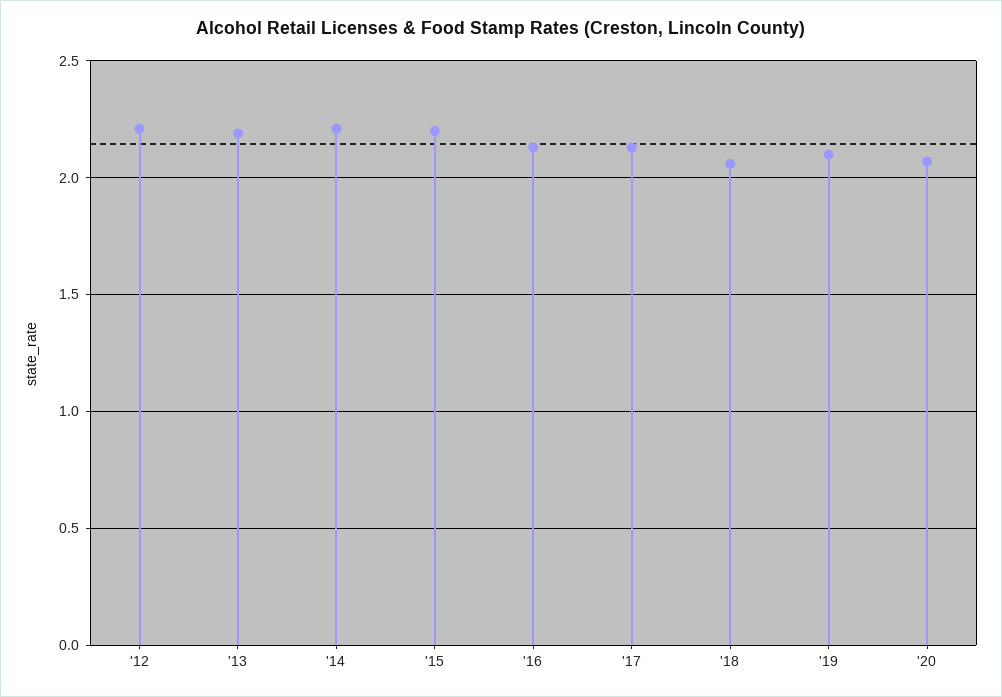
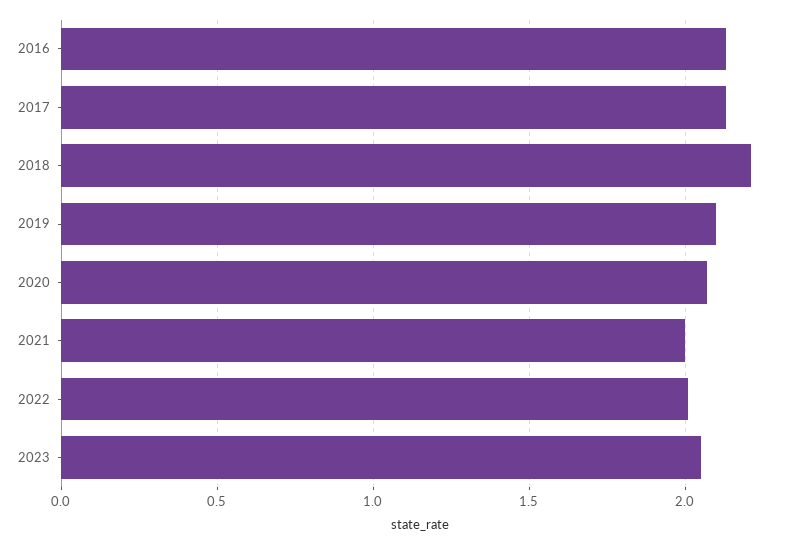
'12: 2.2 -> none
'13: 2.2 -> none
'14: 2.2 -> none
'15: 2.2 -> none
'18: 2.05 -> 2.2
2021: none -> 2
2022: none -> 2
2023: none -> 2.05

